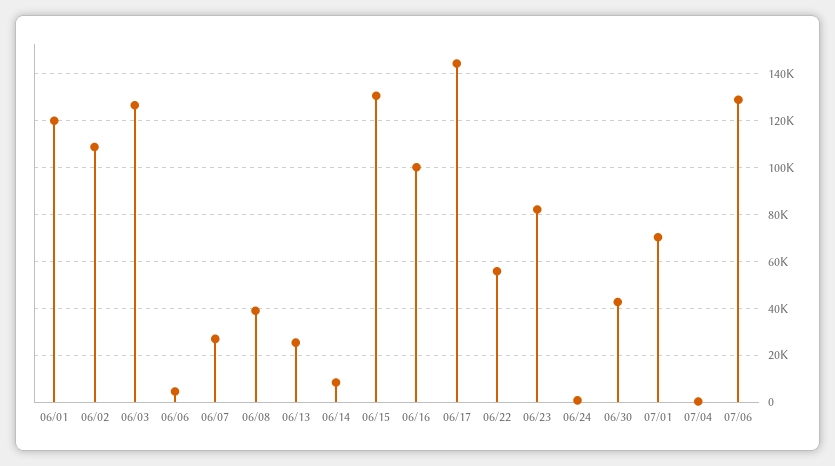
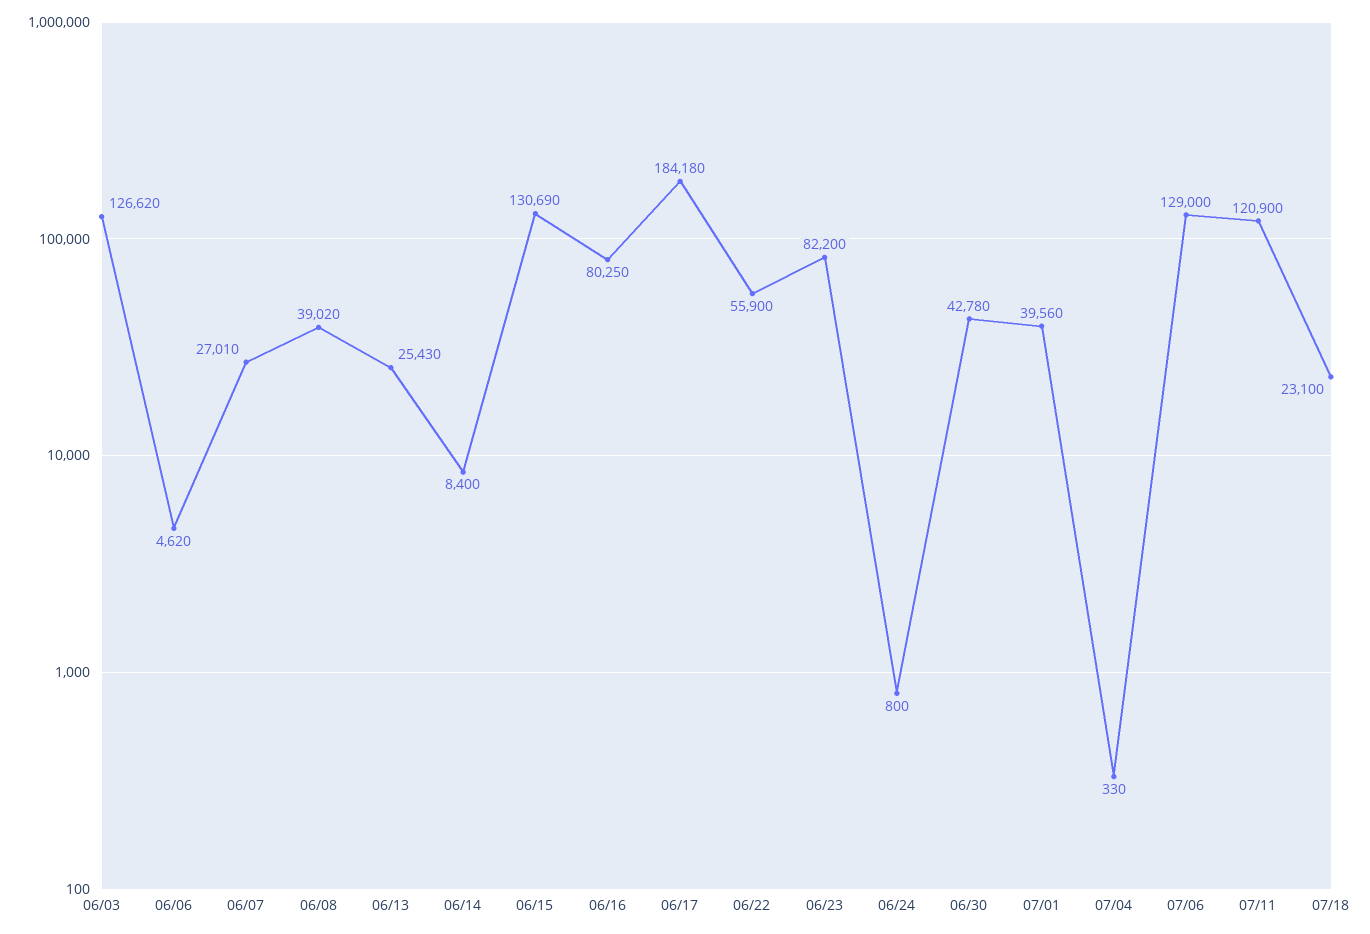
06/01: 120000 -> none
06/02: 110000 -> none
06/16: 100000 -> 80250
06/17: 145000 -> 184180
07/01: 70000 -> 39560
07/11: none -> 120900
07/18: none -> 23100

